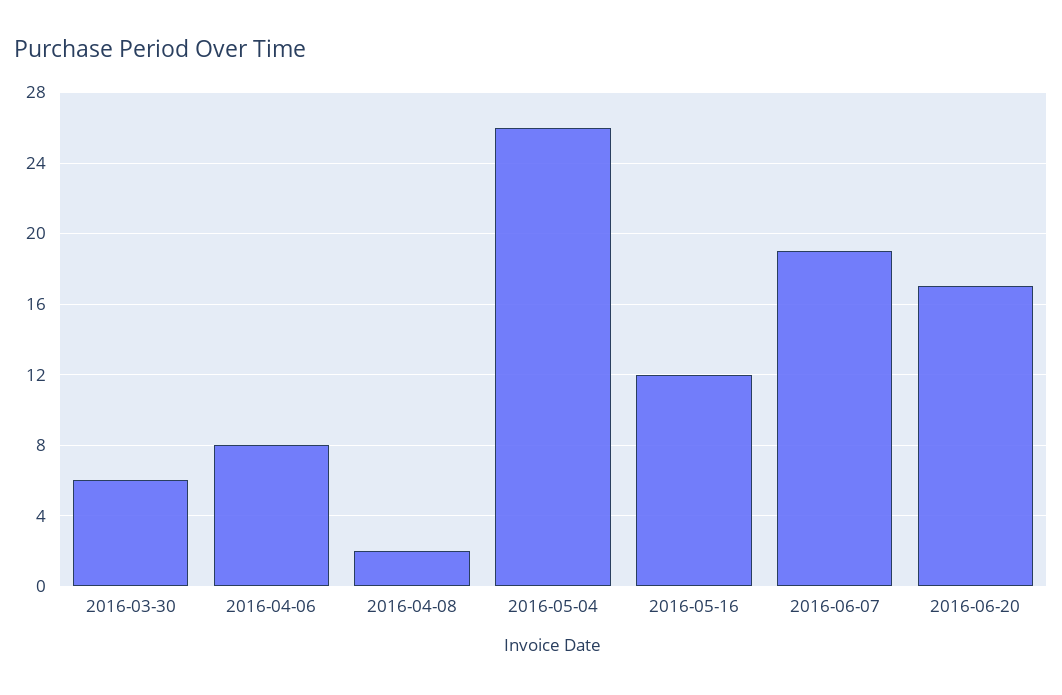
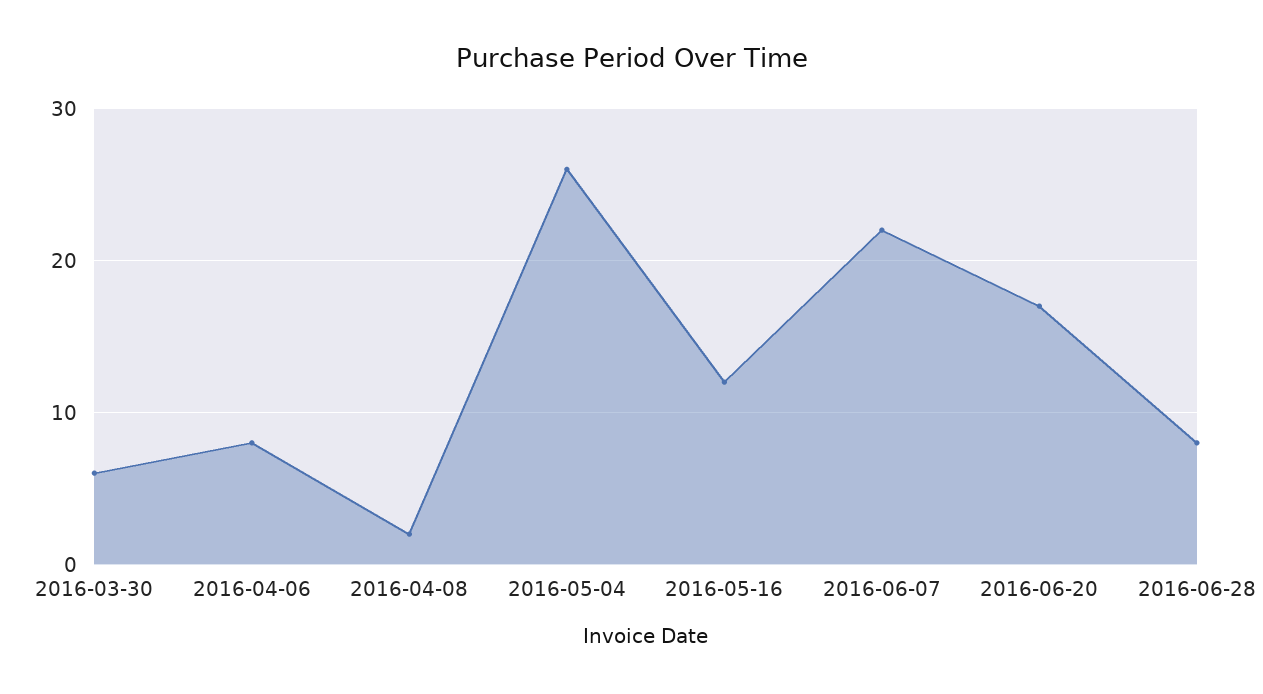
2016-06-07: 19 -> 22
2016-06-28: none -> 8

